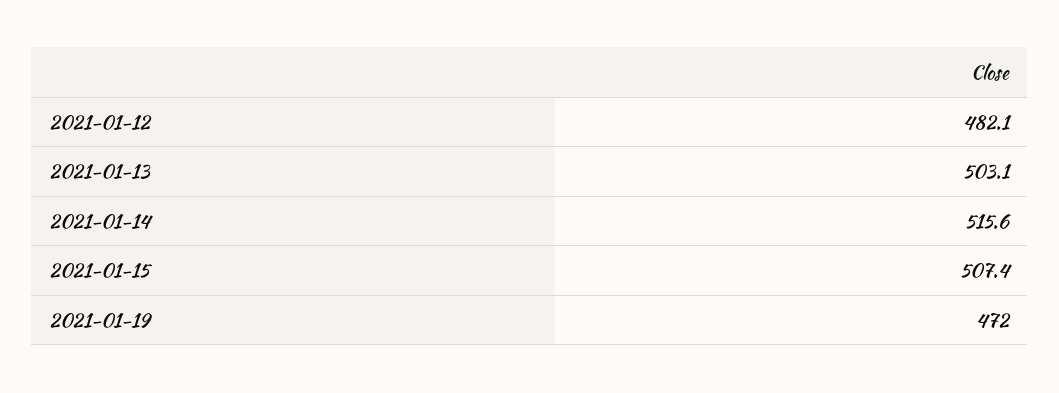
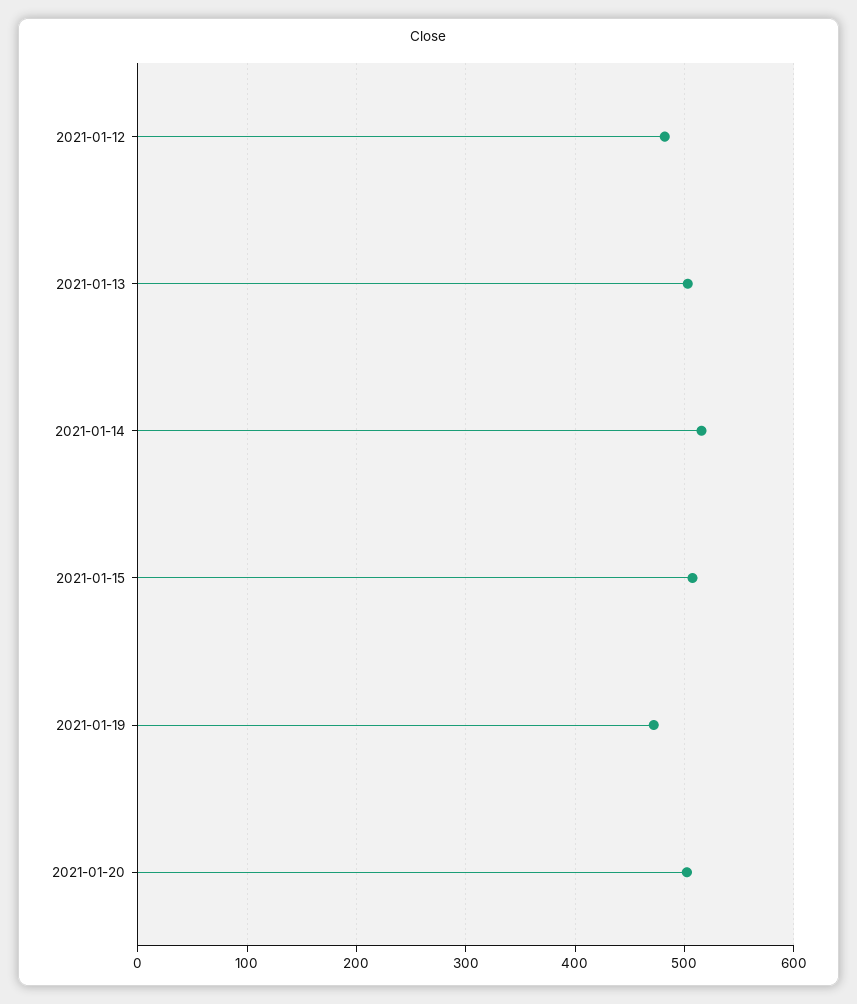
2021-01-20: none -> 500

